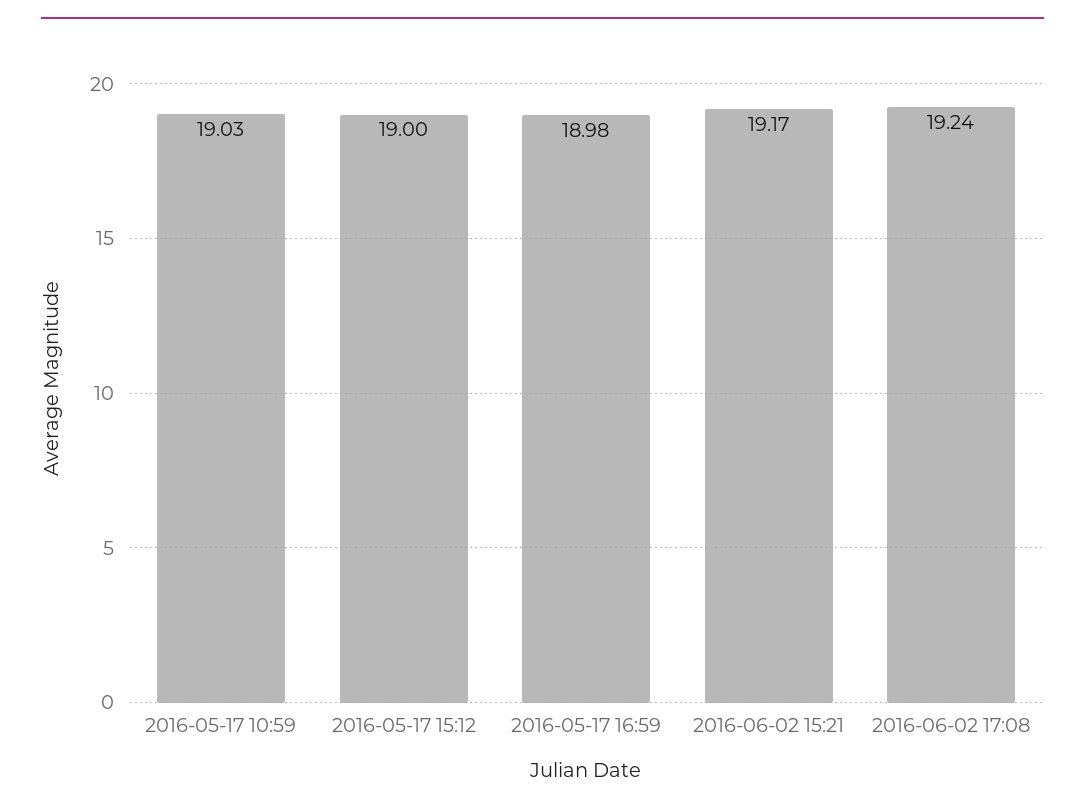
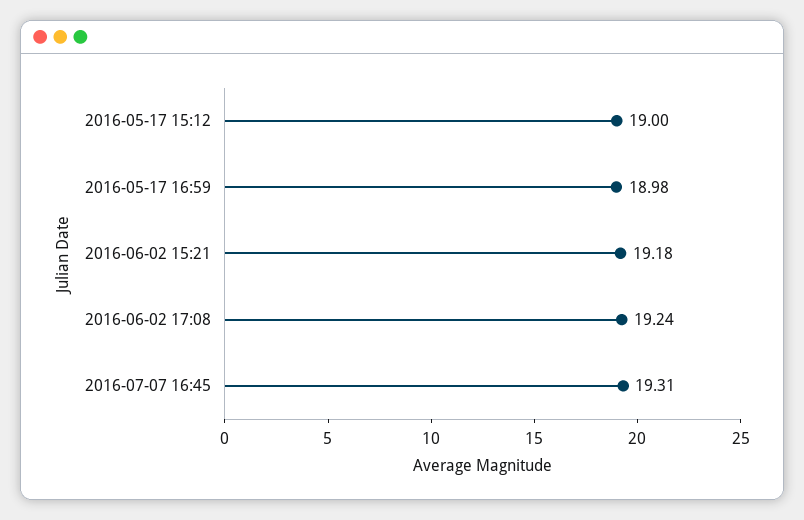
2016-05-17 10:59: 19.03 -> none
2016-06-02 15:21: 19.17 -> 19.18
2016-07-07 16:45: none -> 19.31

